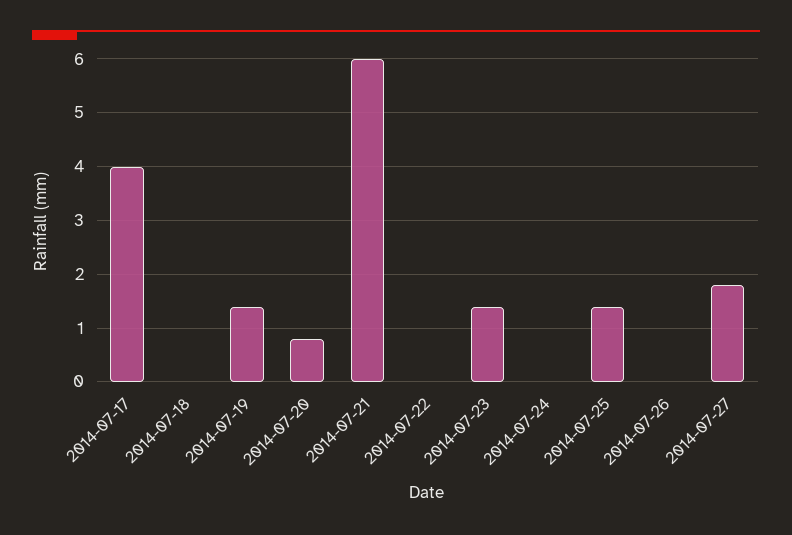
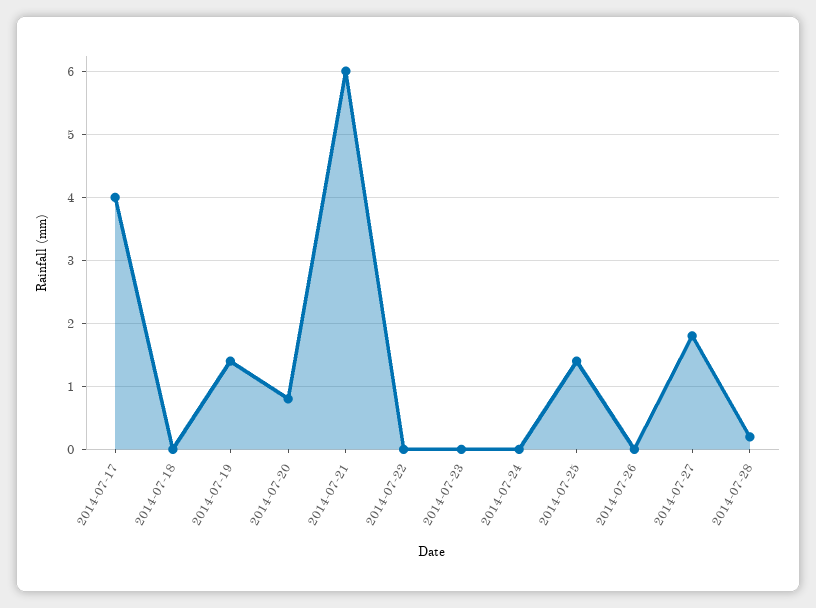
2014-07-23: 1.5 -> 0
2014-07-28: none -> 0.2

